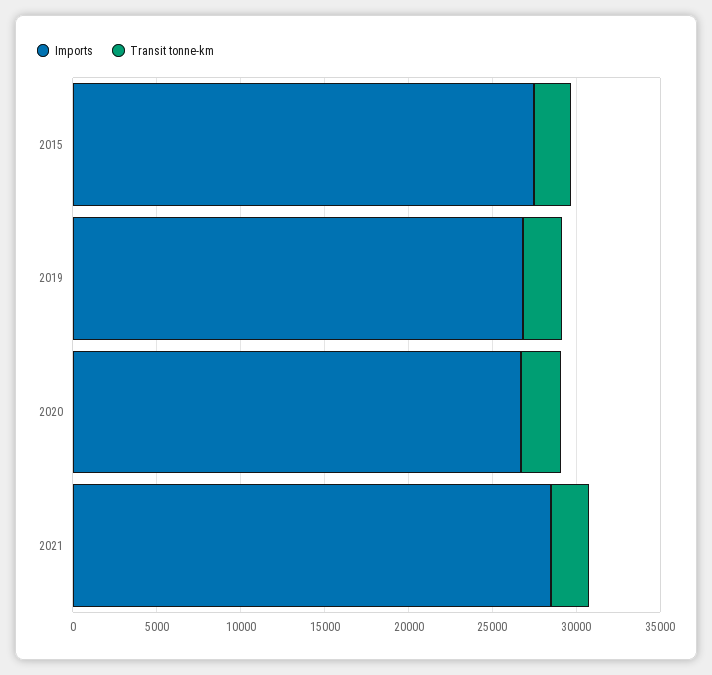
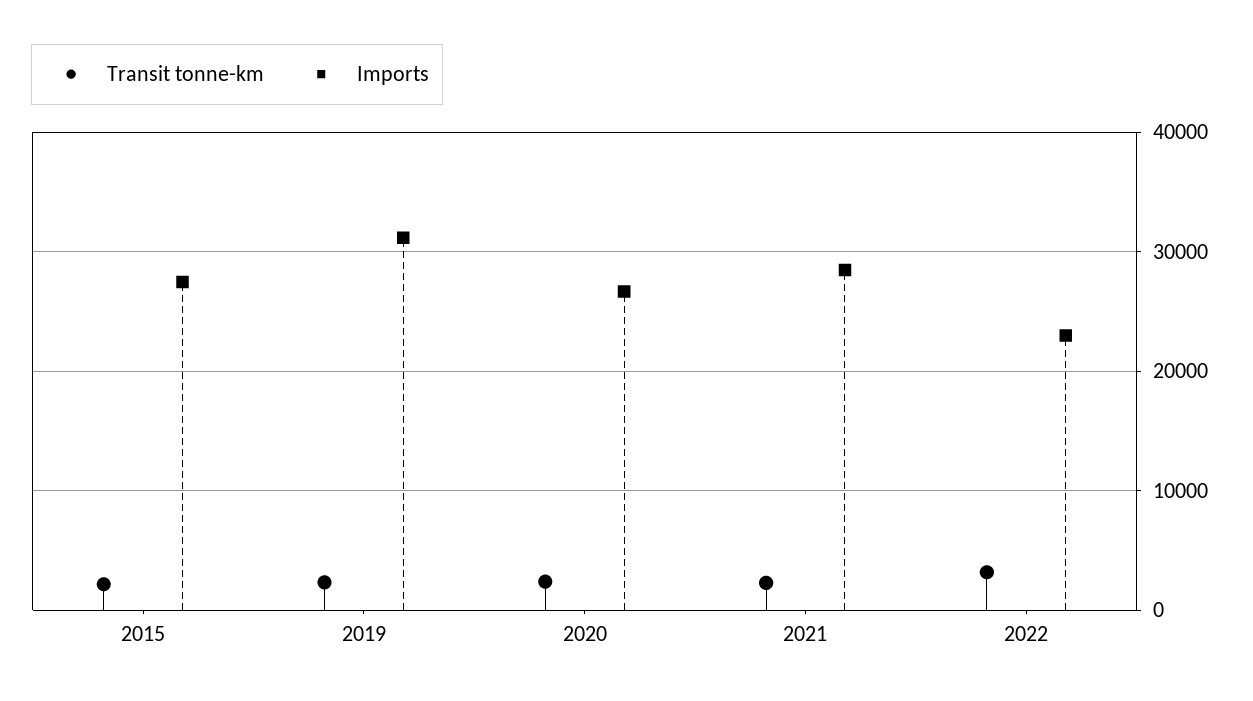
Imports, 2019: 27000 -> 31000
Transit tonne-km, 2022: none -> 3000
Imports, 2022: none -> 23000

